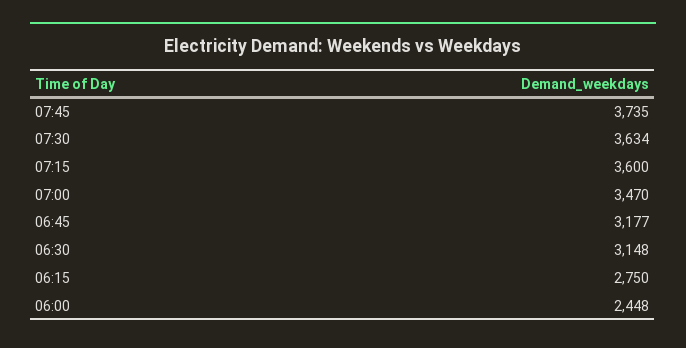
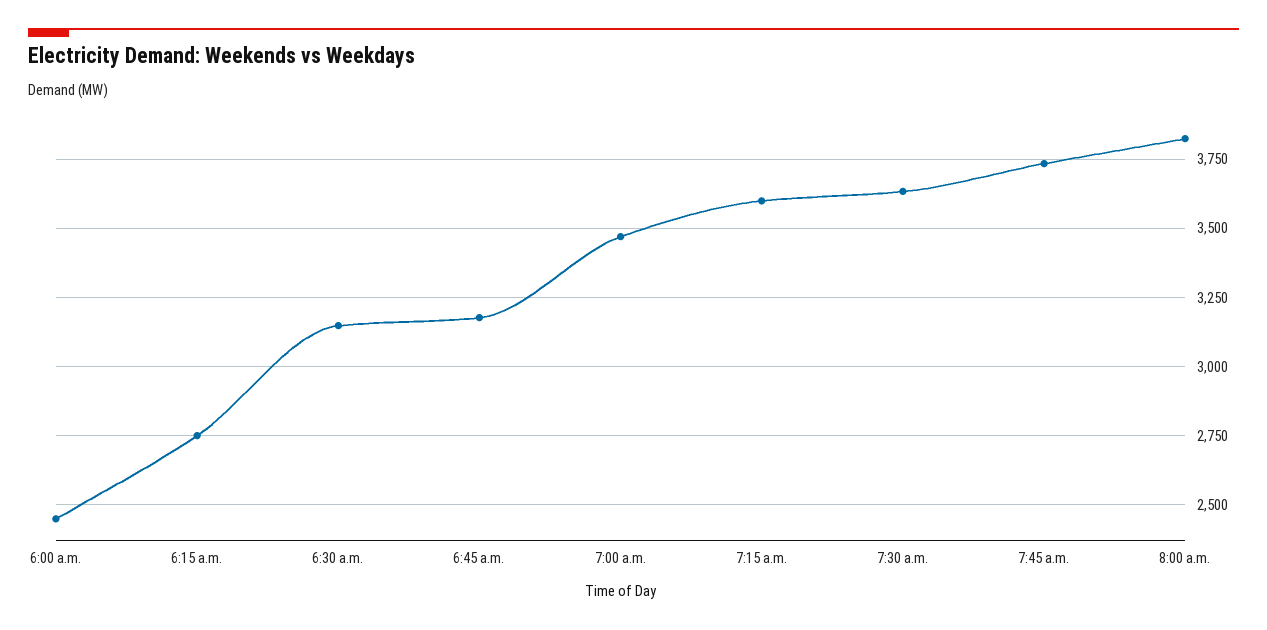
8:00 a.m.: none -> 3825

